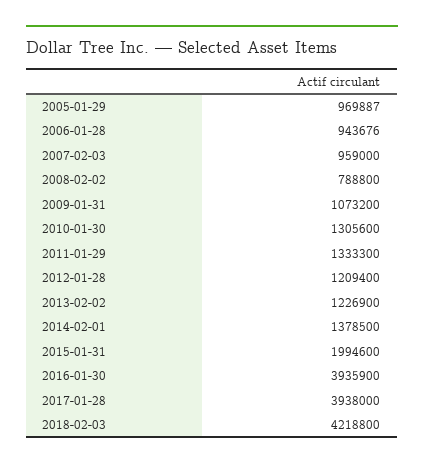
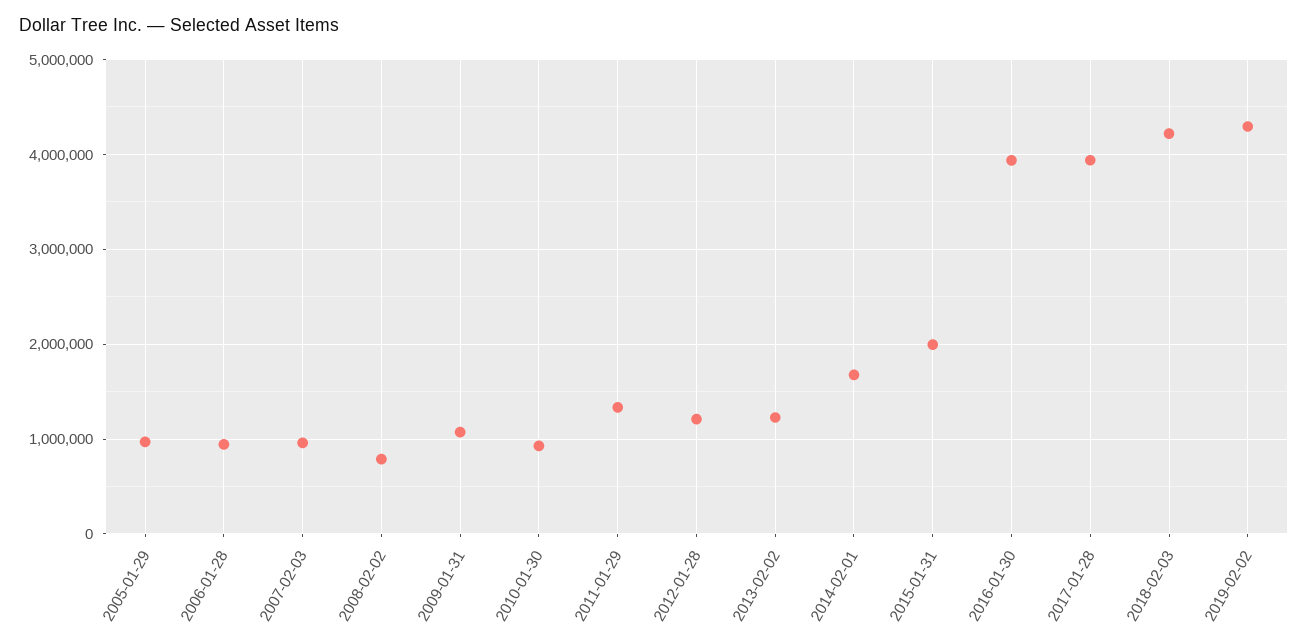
2010-01-30: 1305600 -> 900000
2014-02-01: 1378500 -> 1700000
2019-02-02: none -> 4300000

